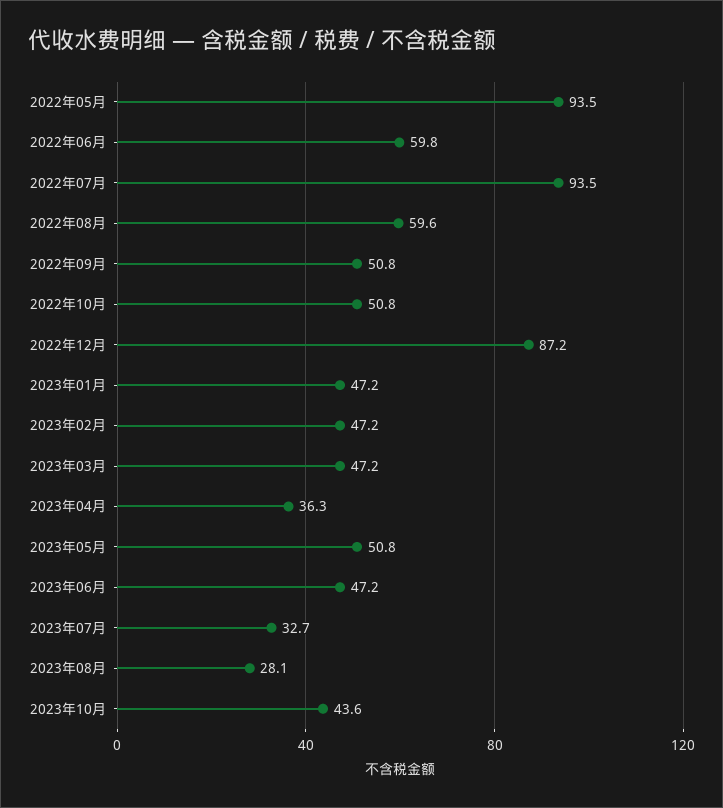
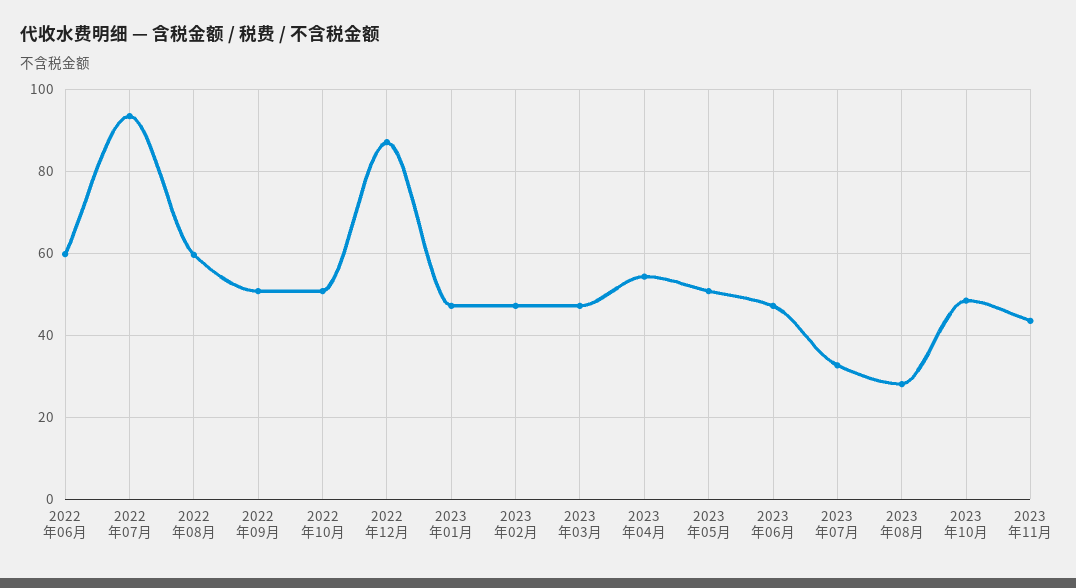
2022年05月: 93.5 -> none
2023年04月: 36.3 -> 54
2023年10月: 43.6 -> 48
2023年11月: none -> 44

